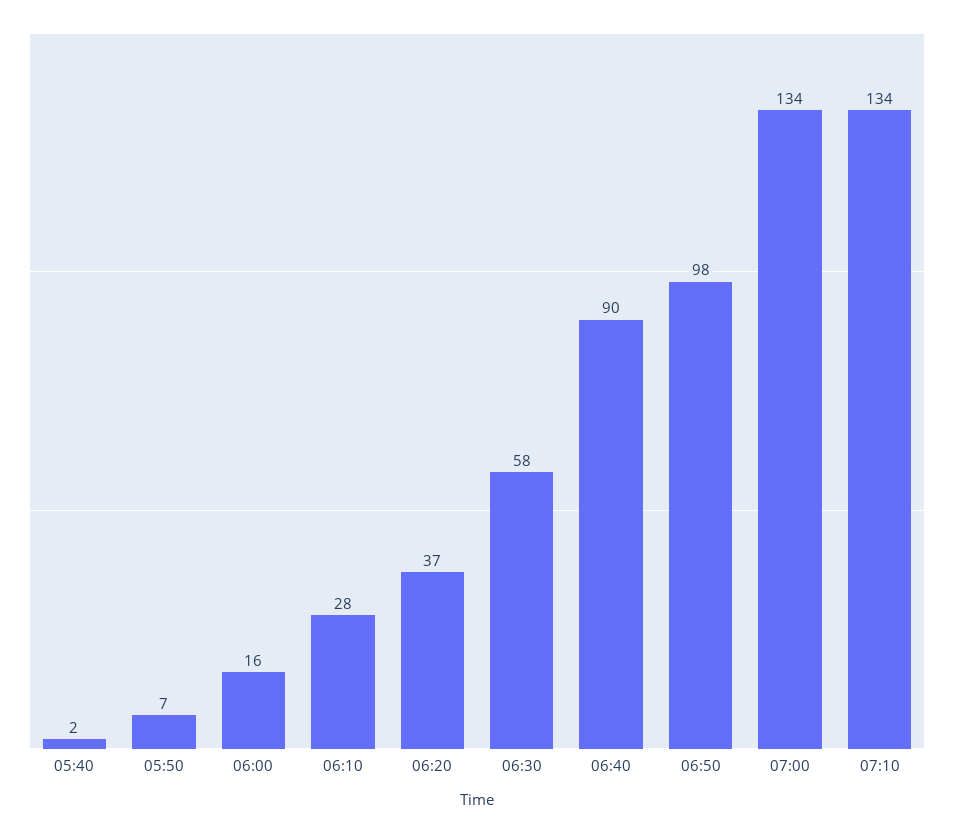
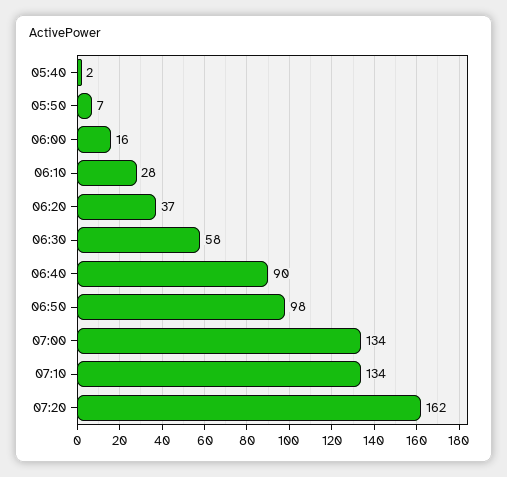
07:20: none -> 162

